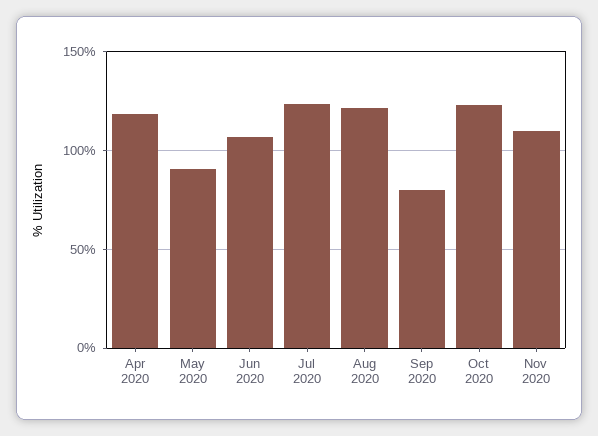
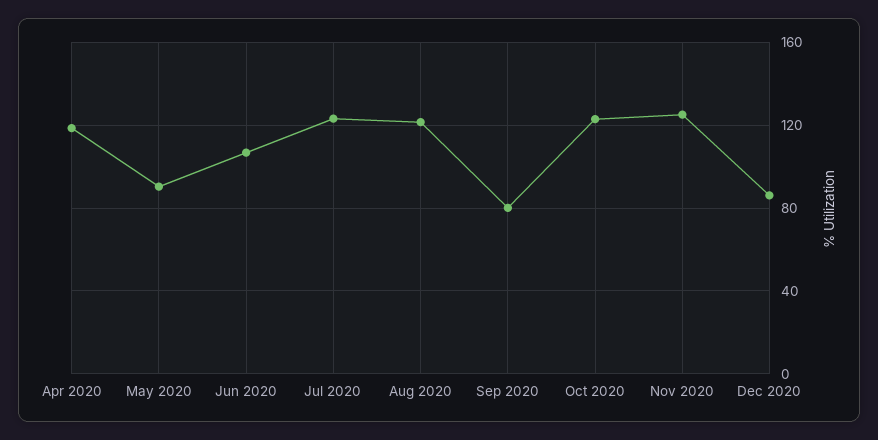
Nov 2020: 110 -> 125
Dec 2020: none -> 85

